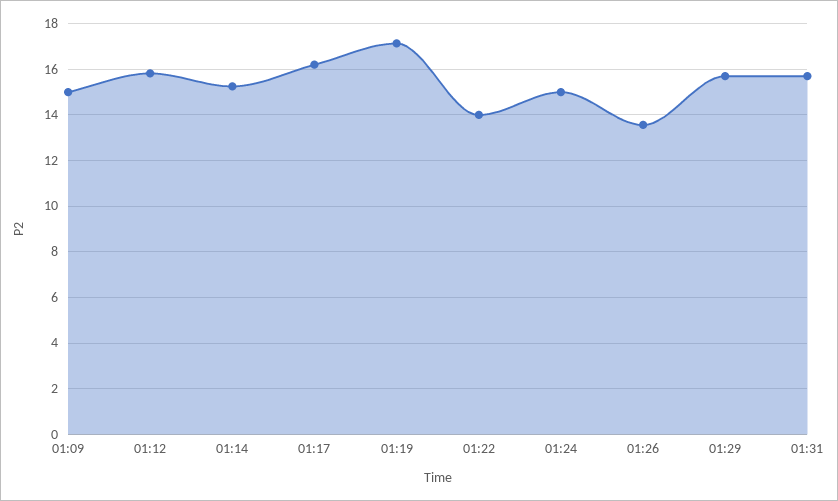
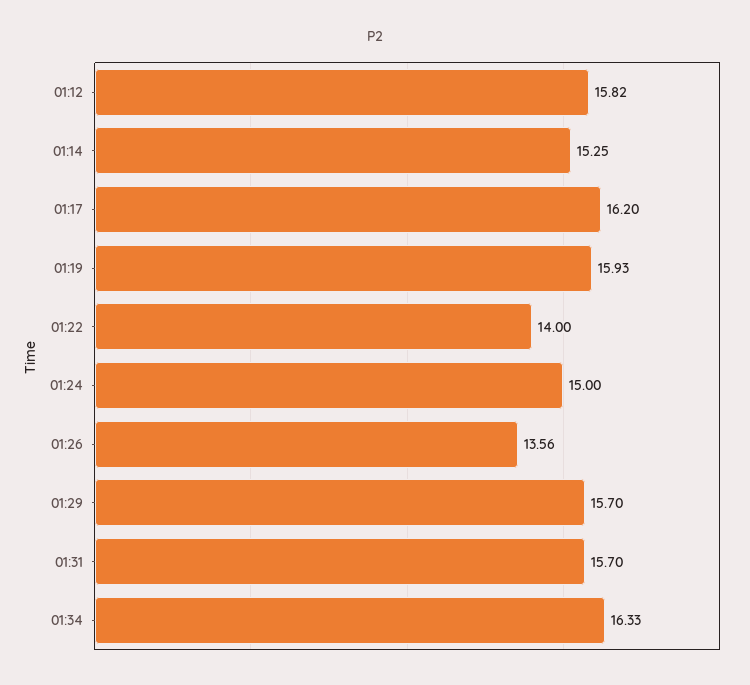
01:09: 15 -> none
01:19: 17 -> 15.93
01:34: none -> 16.33

